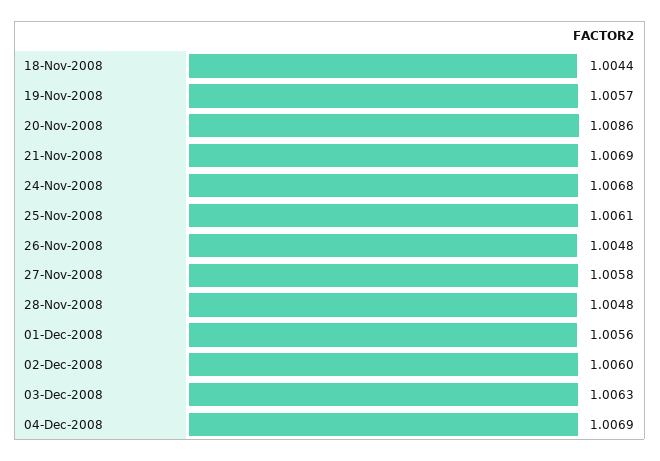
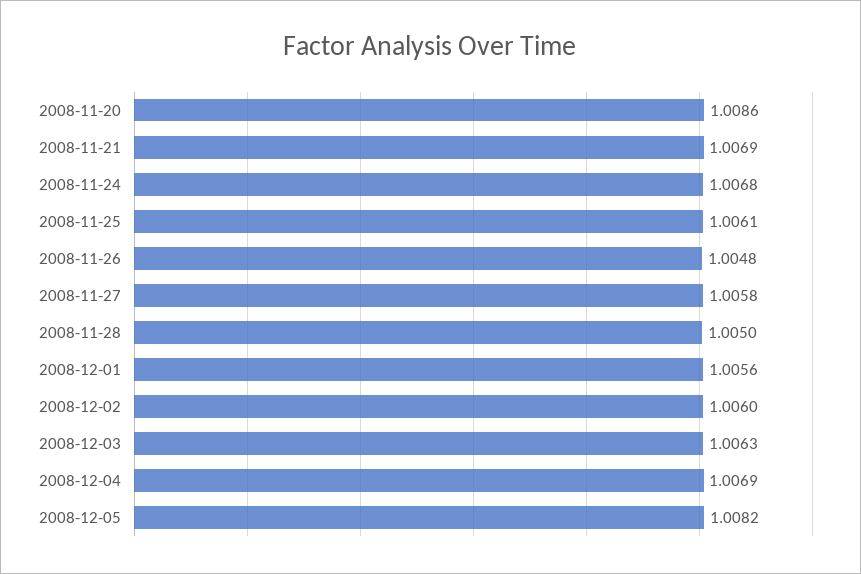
18-Nov-2008: 1.0044 -> none
19-Nov-2008: 1.0057 -> none
28-Nov-2008: 1.0048 -> 1.005
2008-12-05: none -> 1.0082

